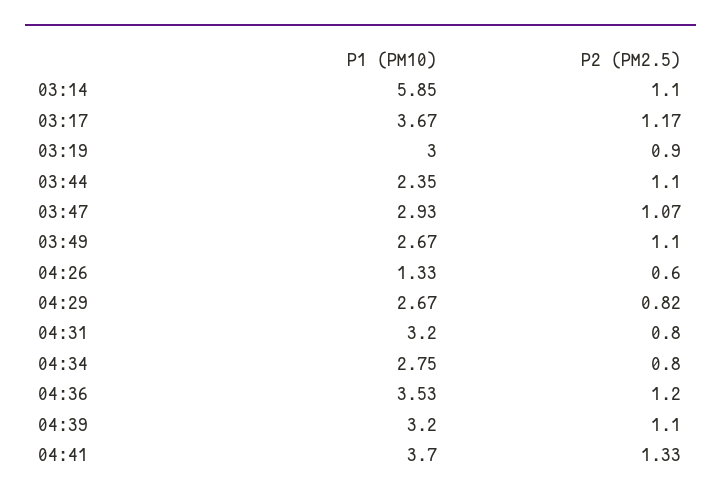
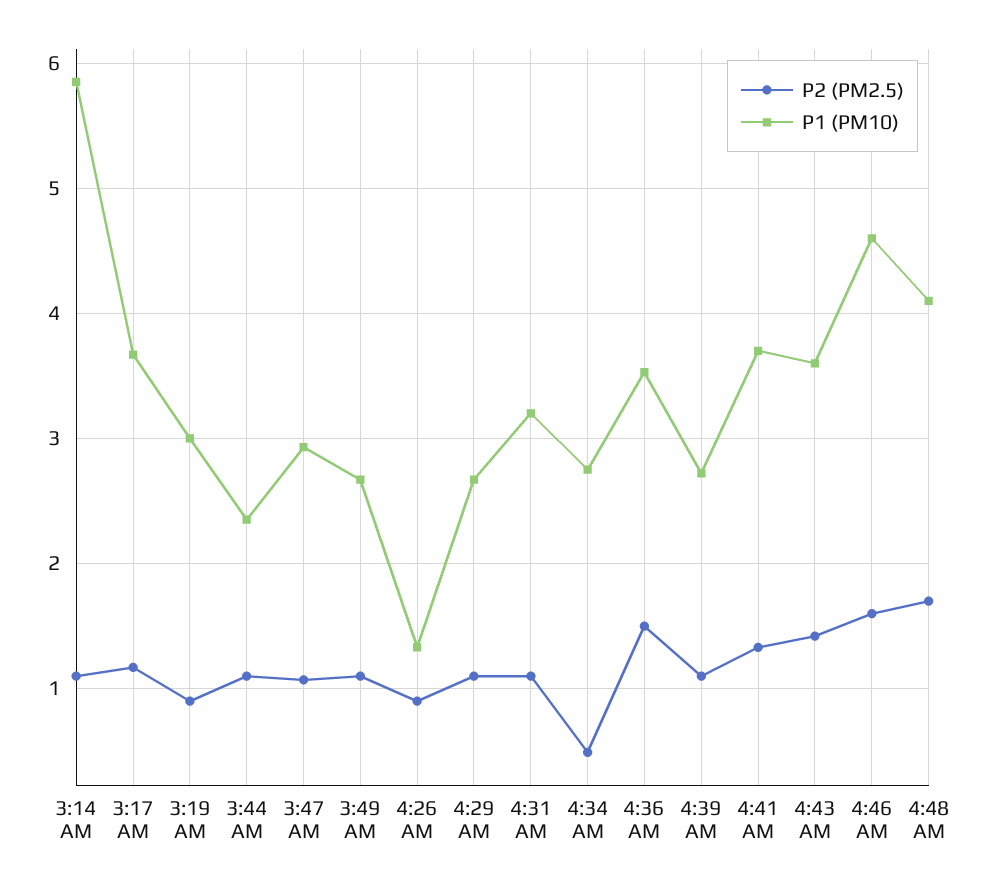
P2 (PM2.5), 04:26: 0.6 -> 0.9
P2 (PM2.5), 04:29: 0.82 -> 1.1
P2 (PM2.5), 04:31: 0.8 -> 1.1
P2 (PM2.5), 04:34: 0.8 -> 0.5
P2 (PM2.5), 04:36: 1.2 -> 1.5
P1 (PM10), 04:39: 3.2 -> 2.7
P2 (PM2.5), 4:43 AM: none -> 1.4
P1 (PM10), 4:43 AM: none -> 3.6
P2 (PM2.5), 4:46 AM: none -> 1.6
P1 (PM10), 4:46 AM: none -> 4.6
P2 (PM2.5), 4:48 AM: none -> 1.7
P1 (PM10), 4:48 AM: none -> 4.1

